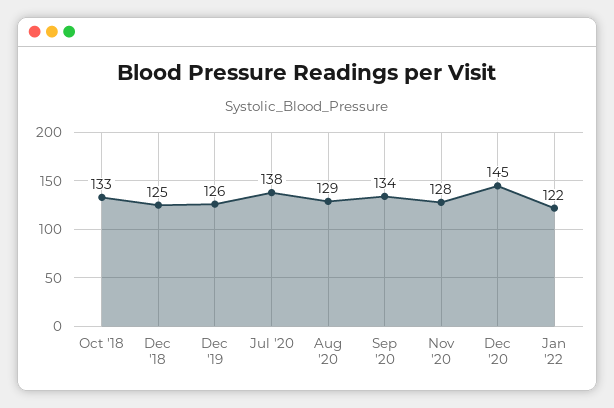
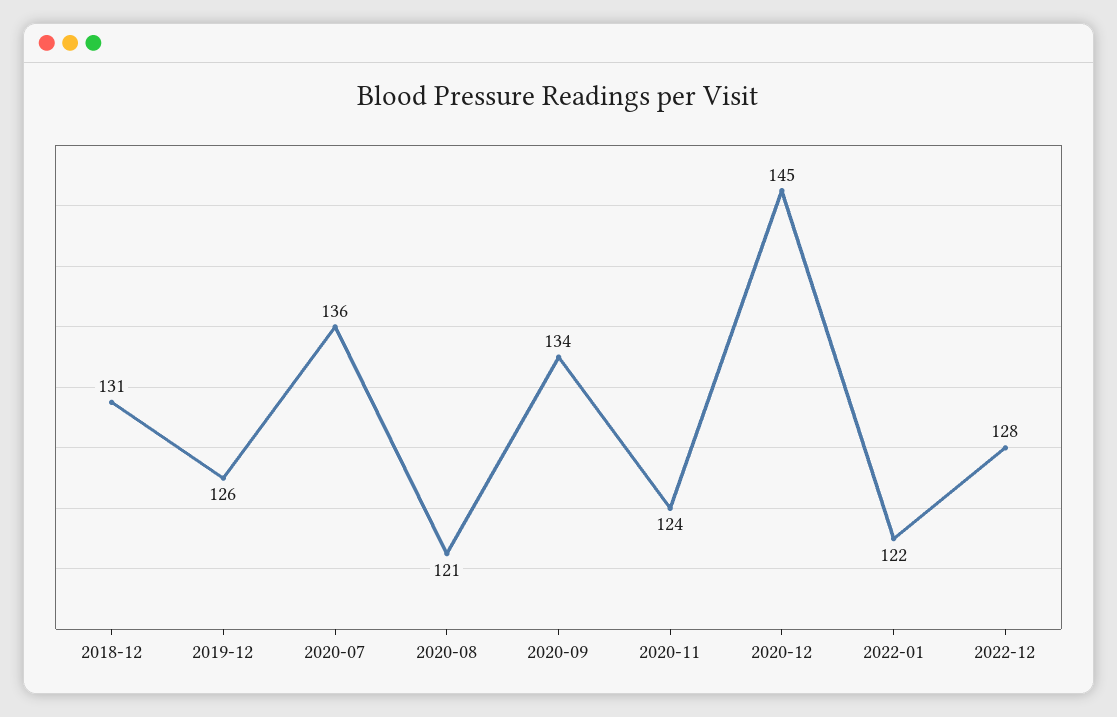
Oct '18: 133 -> none
Dec '18: 125 -> 131
Jul '20: 138 -> 136
Aug '20: 129 -> 121
Nov '20: 128 -> 124
2022-12: none -> 128

